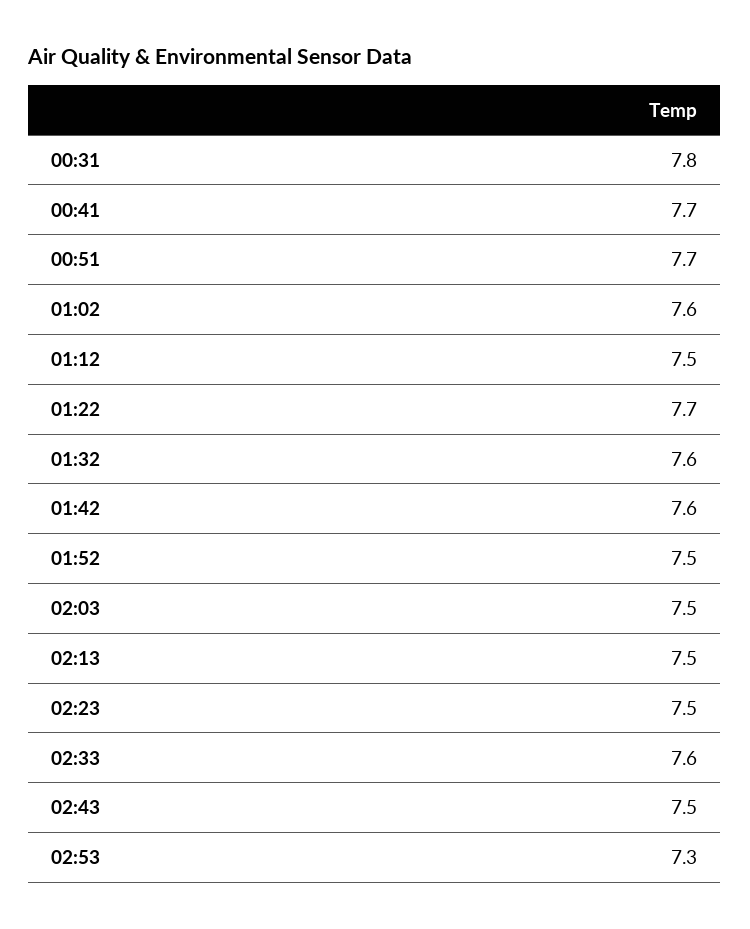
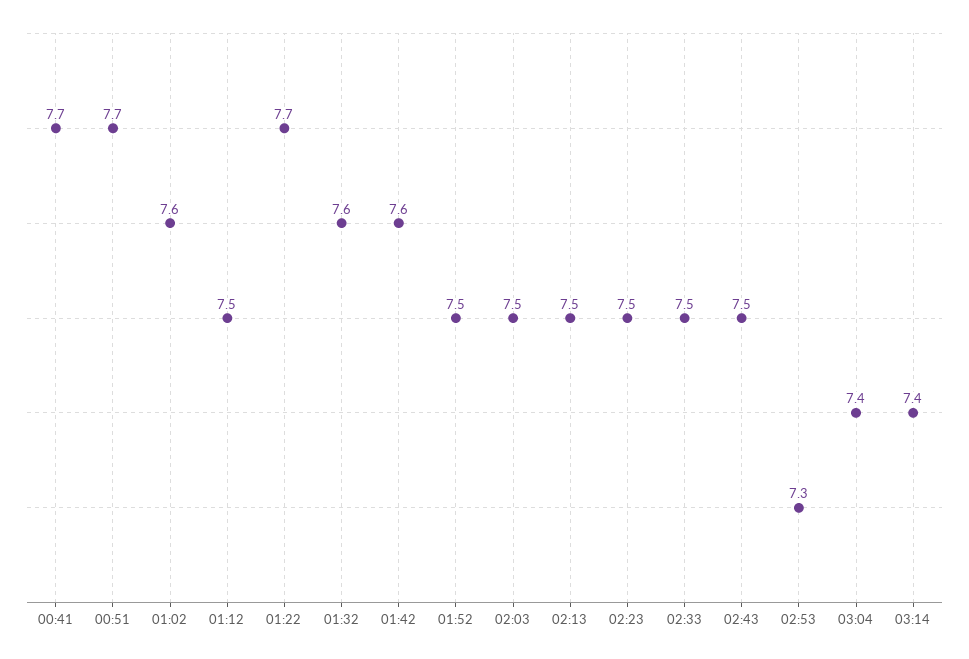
00:31: 7.8 -> none
02:33: 7.6 -> 7.5
03:04: none -> 7.4
03:14: none -> 7.4

